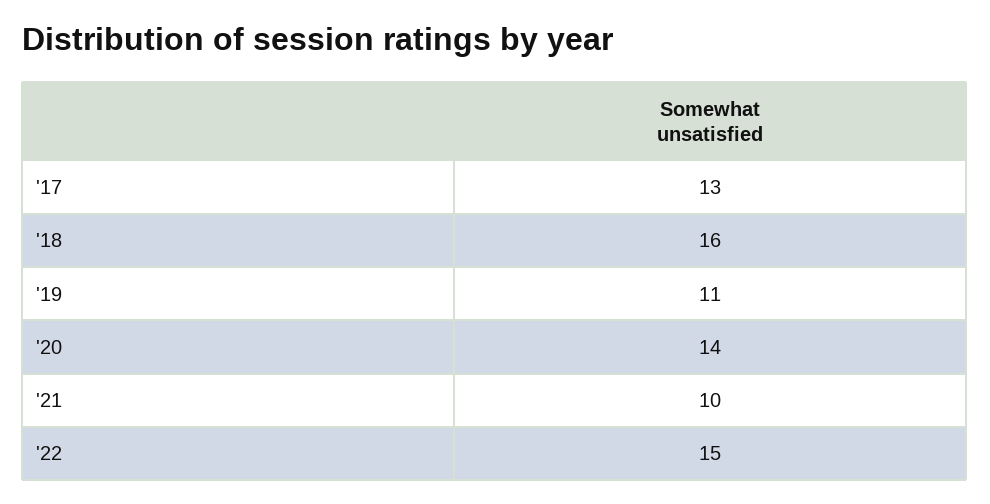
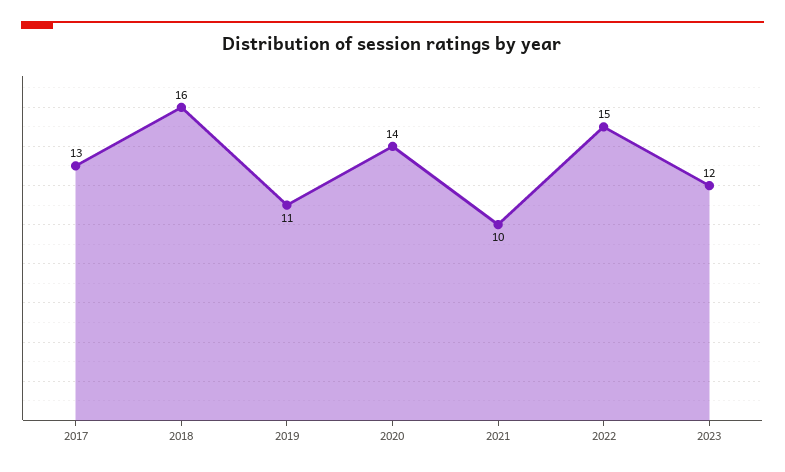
2023: none -> 12

